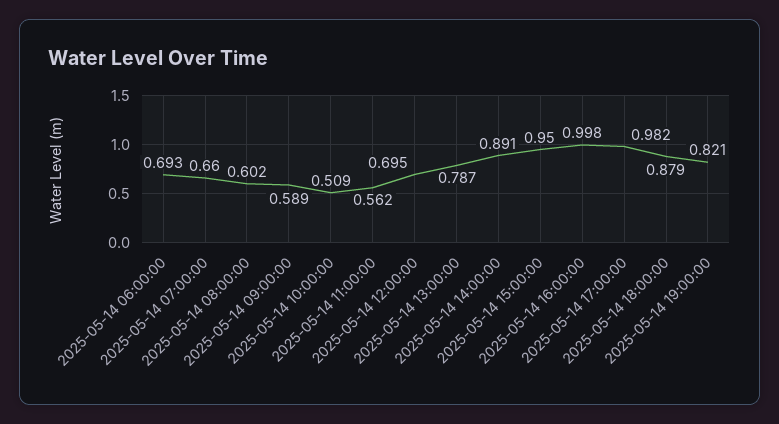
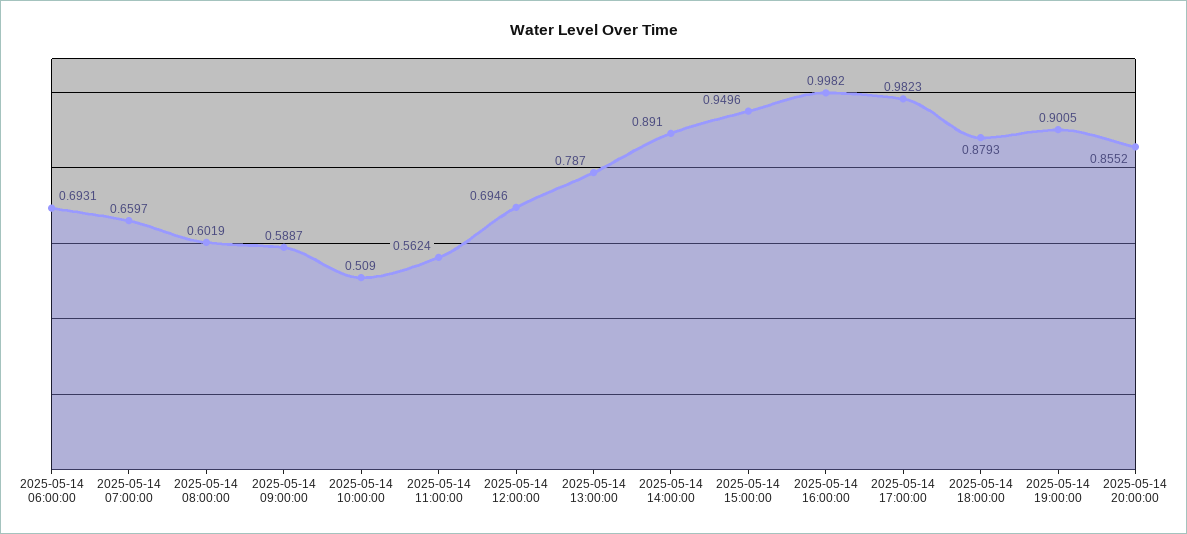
2025-05-14 19:00:00: 0.821 -> 0.9005
2025-05-14 20:00:00: none -> 0.8552

